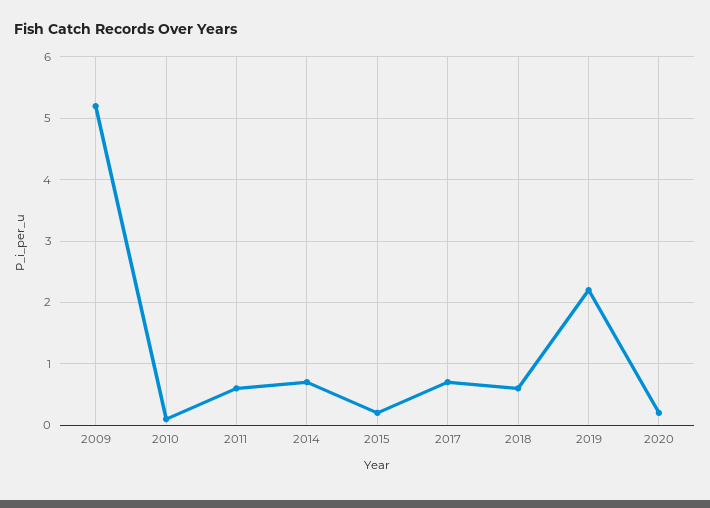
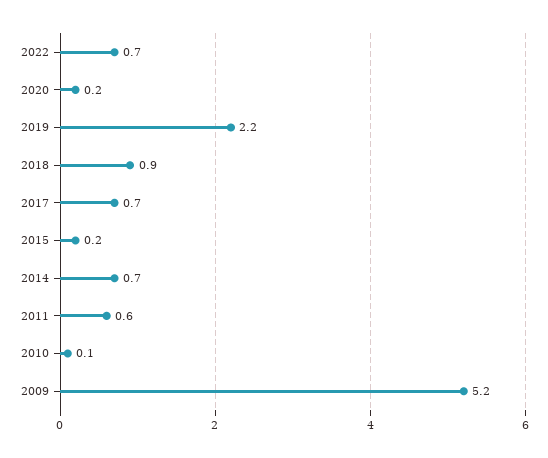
2018: 0.6 -> 0.9
2022: none -> 0.7

